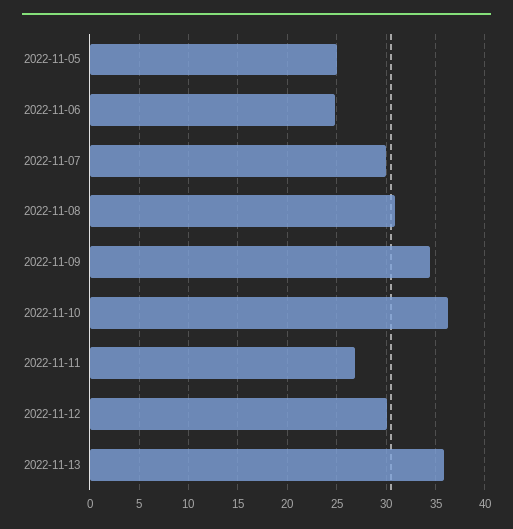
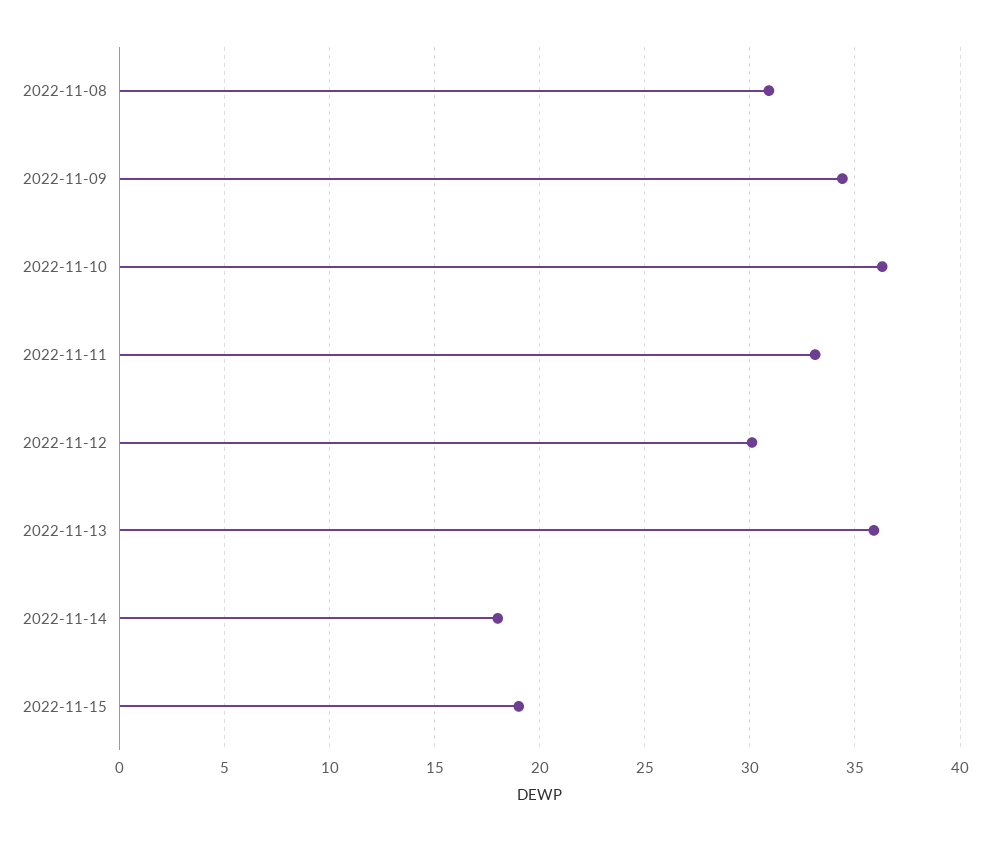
2022-11-05: 25 -> none
2022-11-06: 25 -> none
2022-11-07: 30 -> none
2022-11-11: 27 -> 33
2022-11-14: none -> 18
2022-11-15: none -> 19

